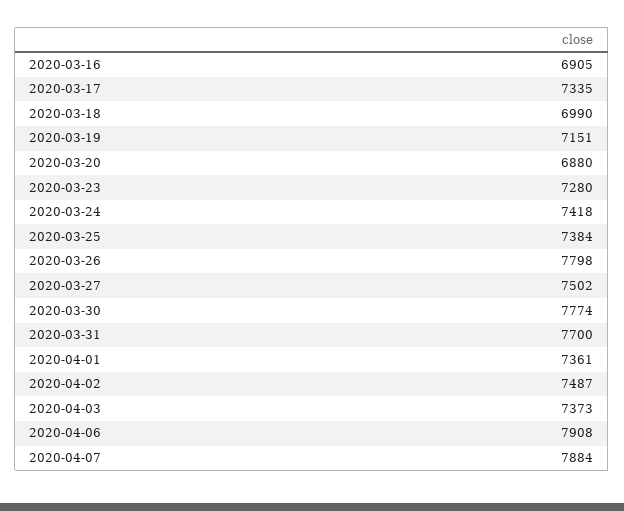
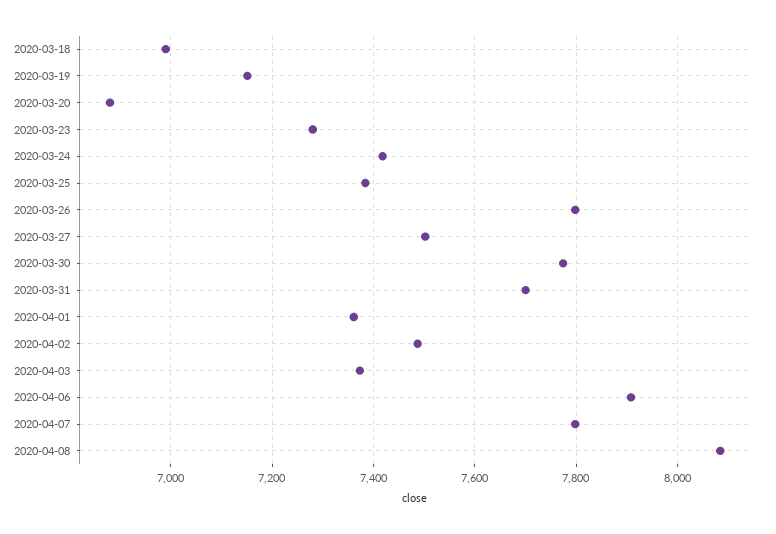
2020-03-16: 6905 -> none
2020-03-17: 7335 -> none
2020-04-07: 7884 -> 7800
2020-04-08: none -> 8080

